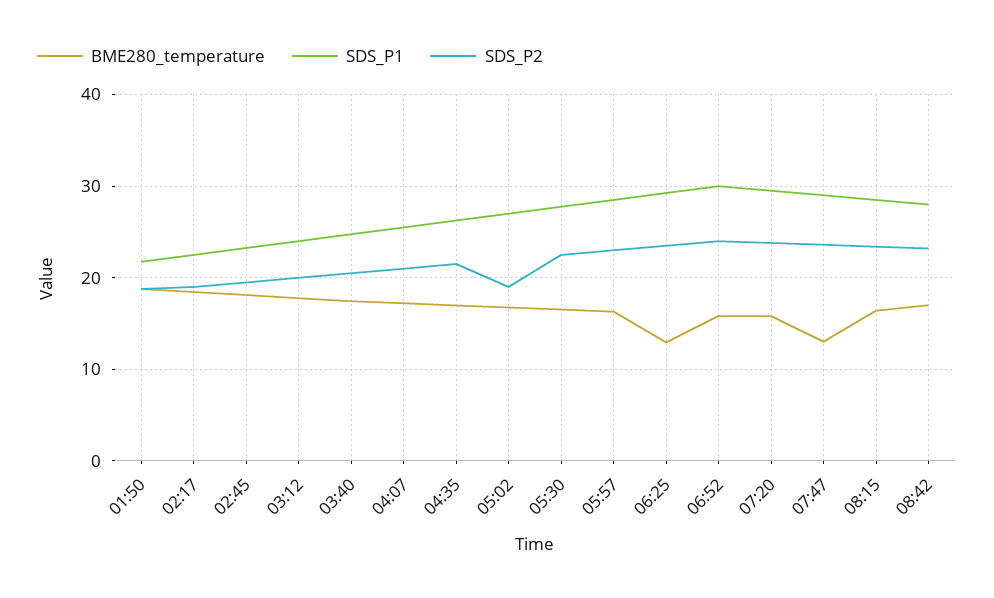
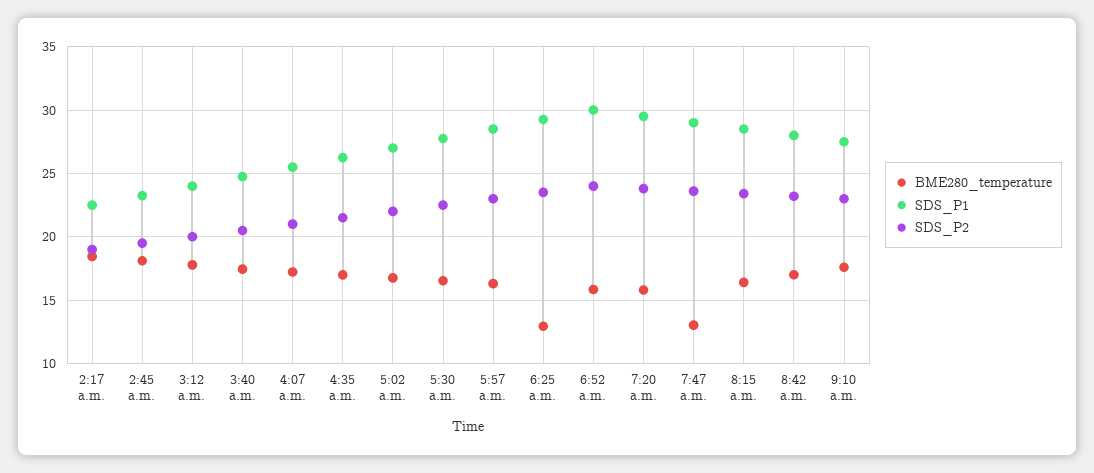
BME280_temperature, 01:50: 19 -> none
SDS_P1, 01:50: 22 -> none
SDS_P2, 01:50: 19 -> none
SDS_P2, 05:02: 19 -> 22
BME280_temperature, 9:10 a.m.: none -> 17.5
SDS_P1, 9:10 a.m.: none -> 27.5
SDS_P2, 9:10 a.m.: none -> 23

